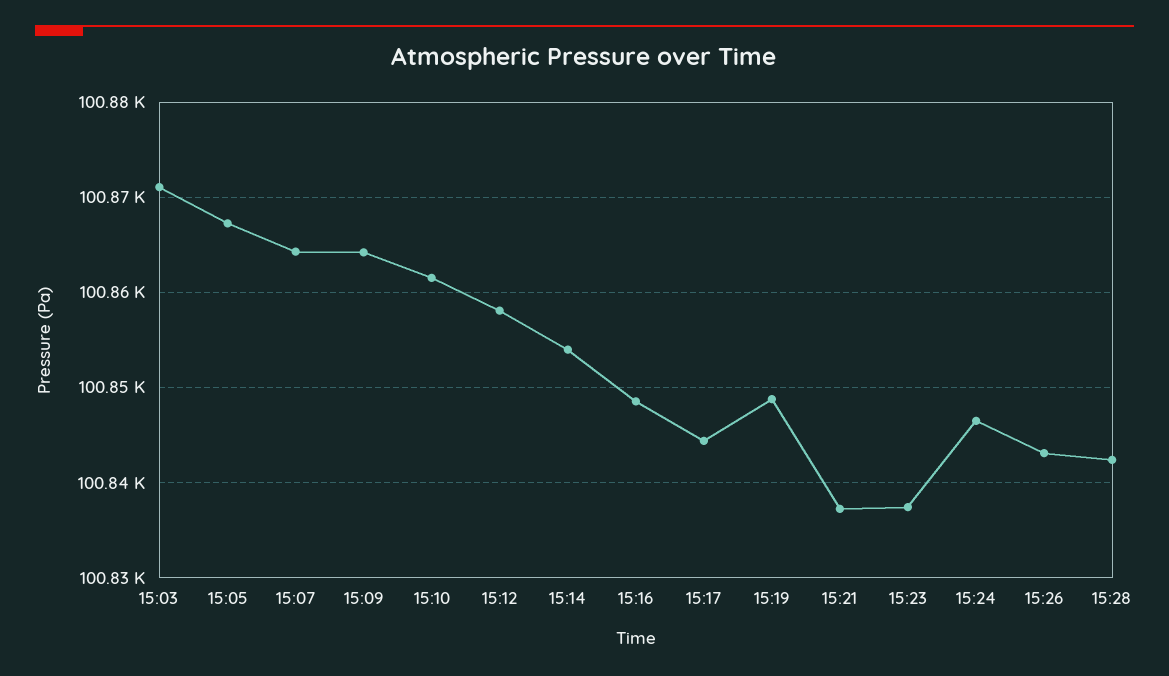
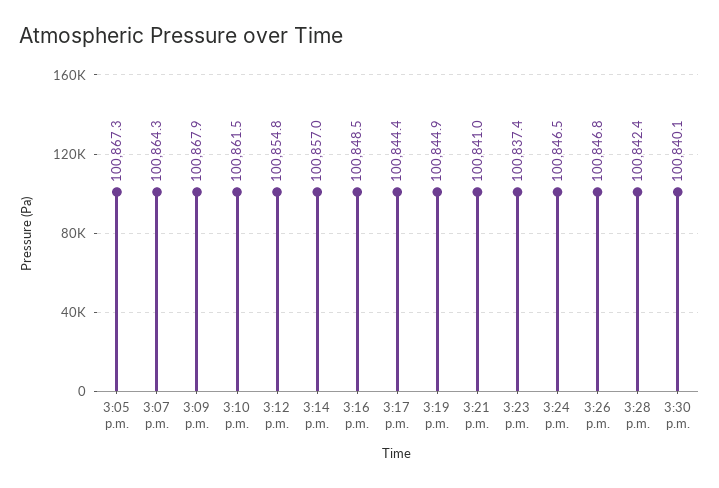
15:03: 100871 -> none
15:09: 100864 -> 100867.9
15:12: 100858 -> 100854.8
15:14: 100854 -> 100857
15:19: 100849 -> 100844.9
15:21: 100837 -> 100841
15:26: 100843 -> 100846.8
3:30 p.m.: none -> 100840.1

